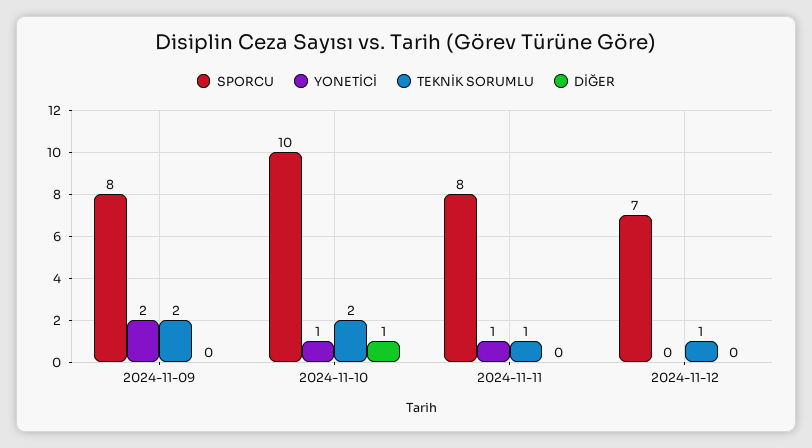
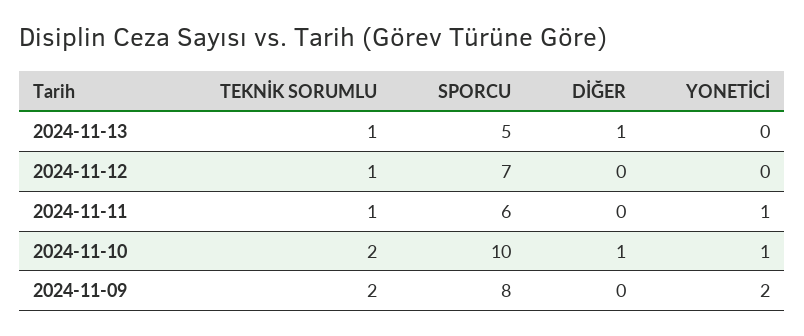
SPORCU, 2024-11-11: 8 -> 6
TEKNİK SORUMLU, 2024-11-13: none -> 1
SPORCU, 2024-11-13: none -> 5
DİĞER, 2024-11-13: none -> 1
YONETİCİ, 2024-11-13: none -> 0

